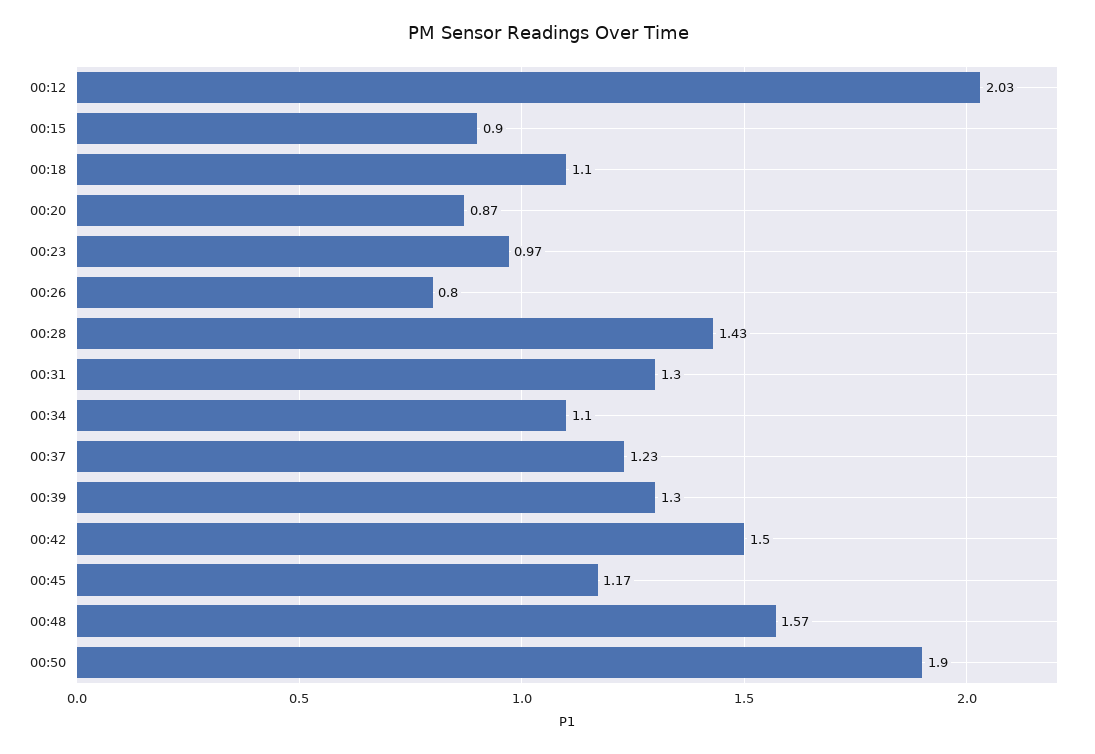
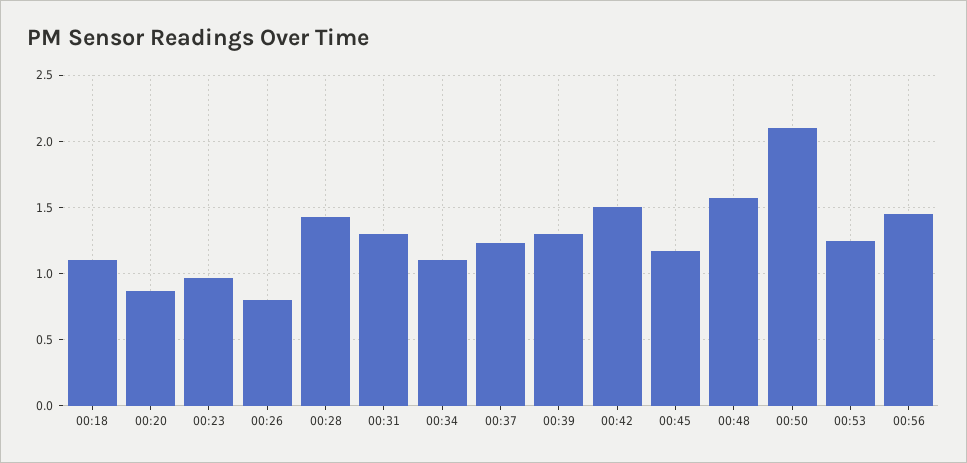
00:12: 2.03 -> none
00:15: 0.9 -> none
00:50: 1.9 -> 2.1
00:53: none -> 1.25
00:56: none -> 1.45

